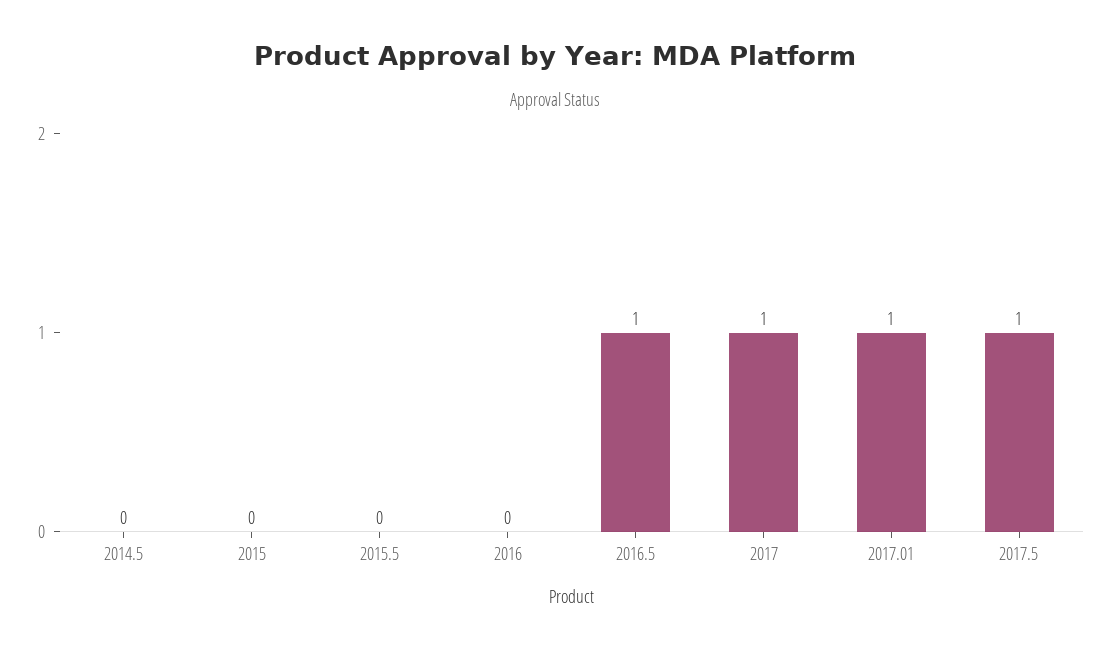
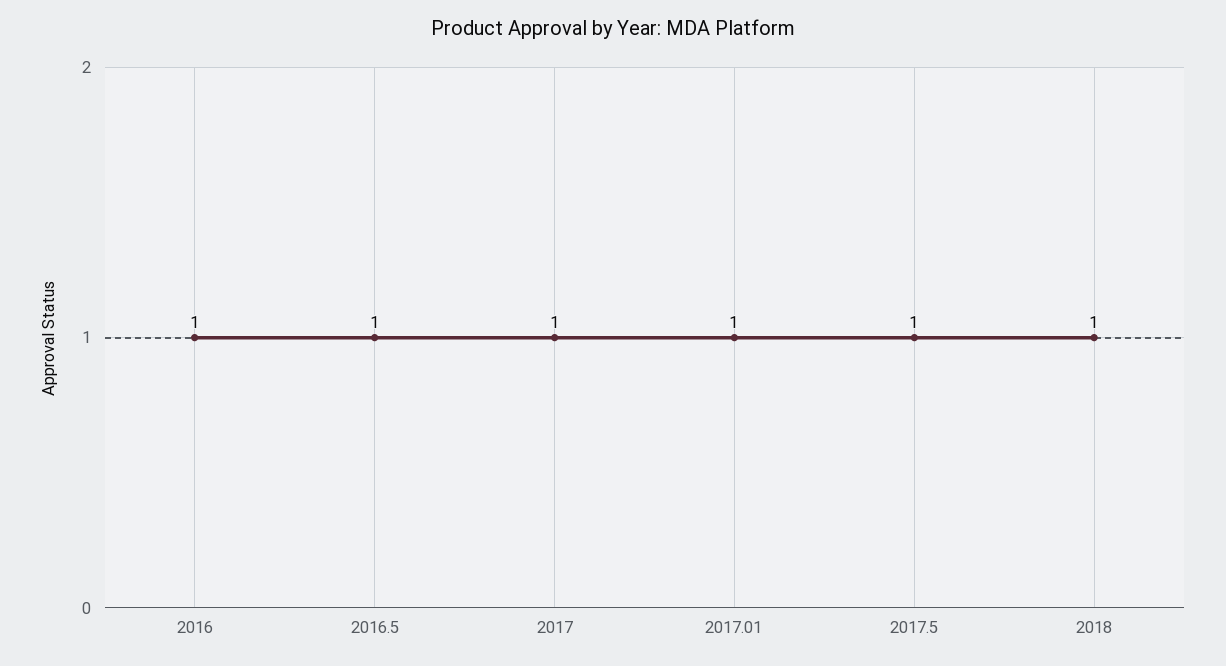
2014.5: 0 -> none
2015: 0 -> none
2015.5: 0 -> none
2016: 0 -> 1
2018: none -> 1

